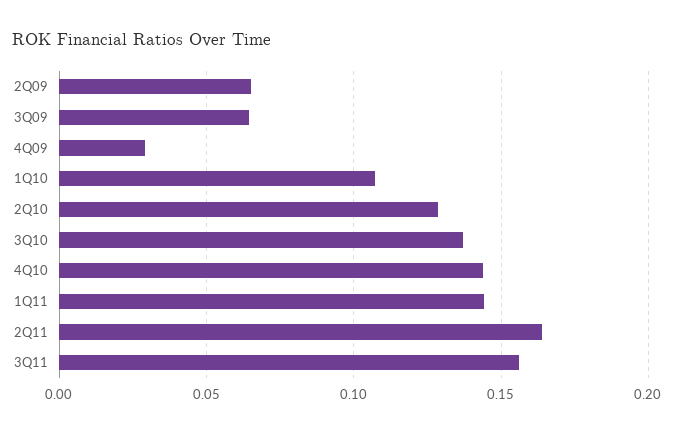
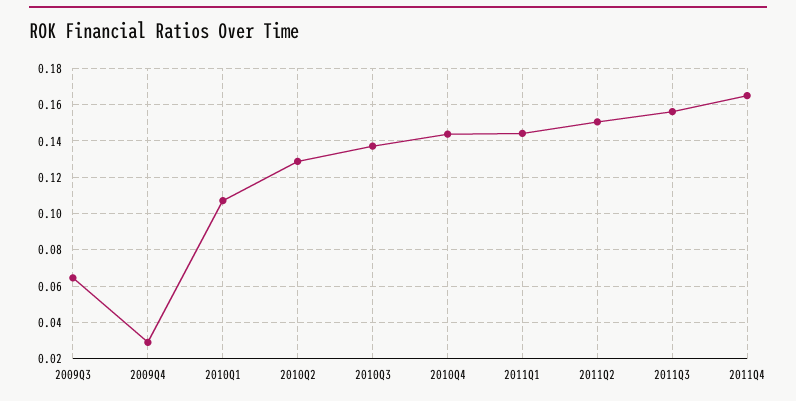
2Q09: 0.065 -> none
2Q11: 0.165 -> 0.15
2011Q4: none -> 0.165

